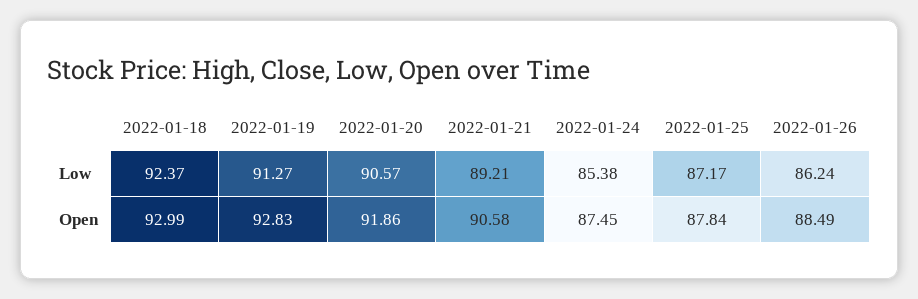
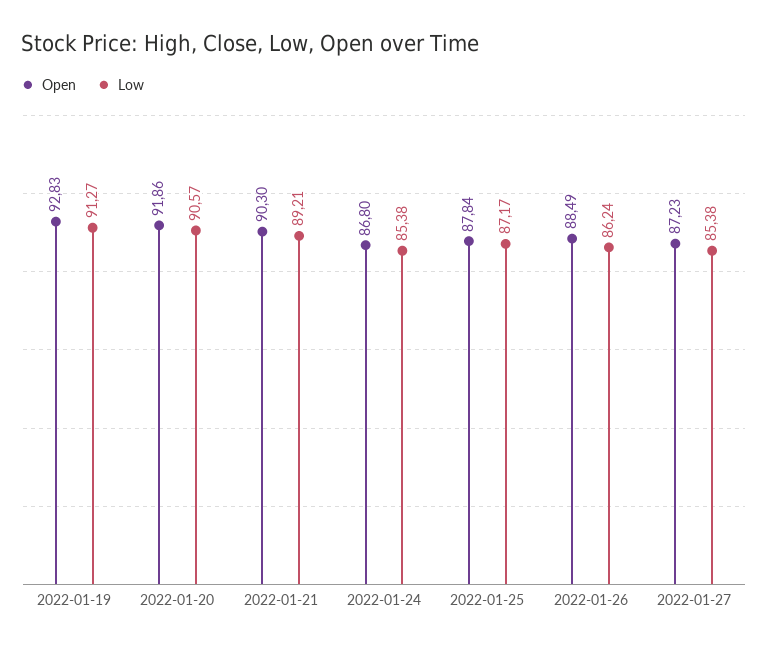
Low, 2022-01-18: 92.37 -> none
Open, 2022-01-18: 92.99 -> none
Open, 2022-01-21: 90.58 -> 90.3
Open, 2022-01-24: 87.45 -> 86.8
Open, 2022-01-27: none -> 87.23
Low, 2022-01-27: none -> 85.38

